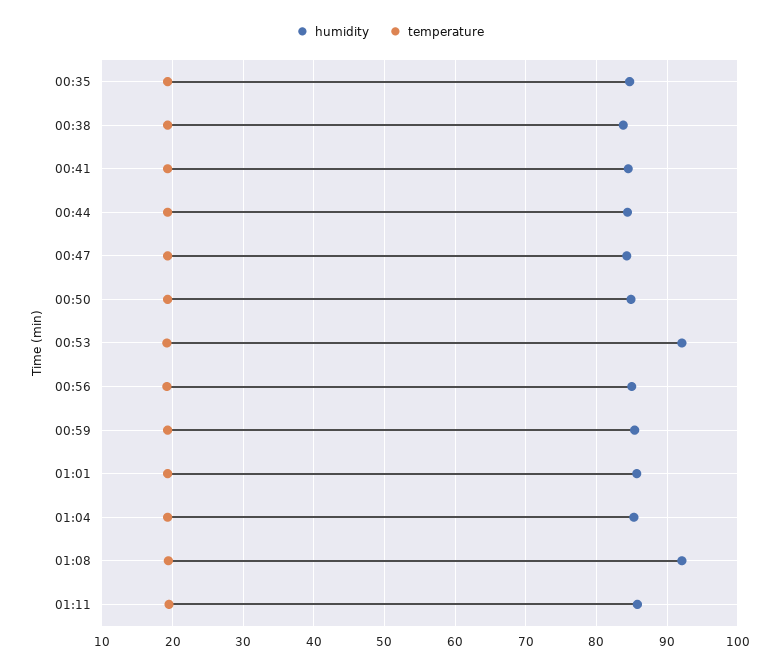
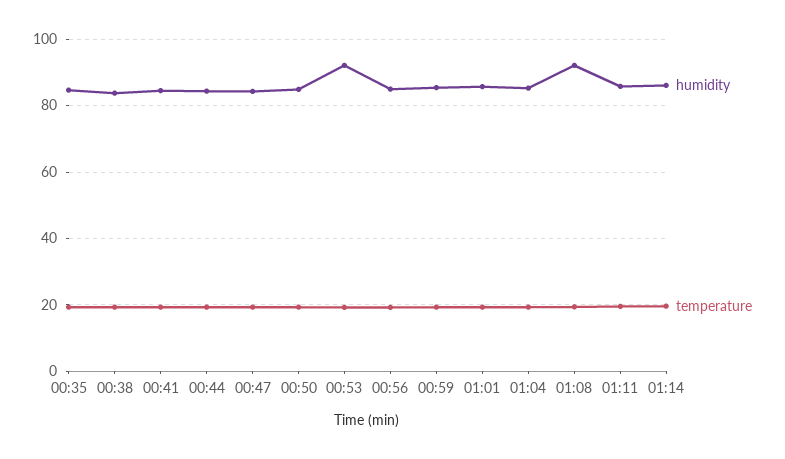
humidity, 01:14: none -> 86
temperature, 01:14: none -> 20

